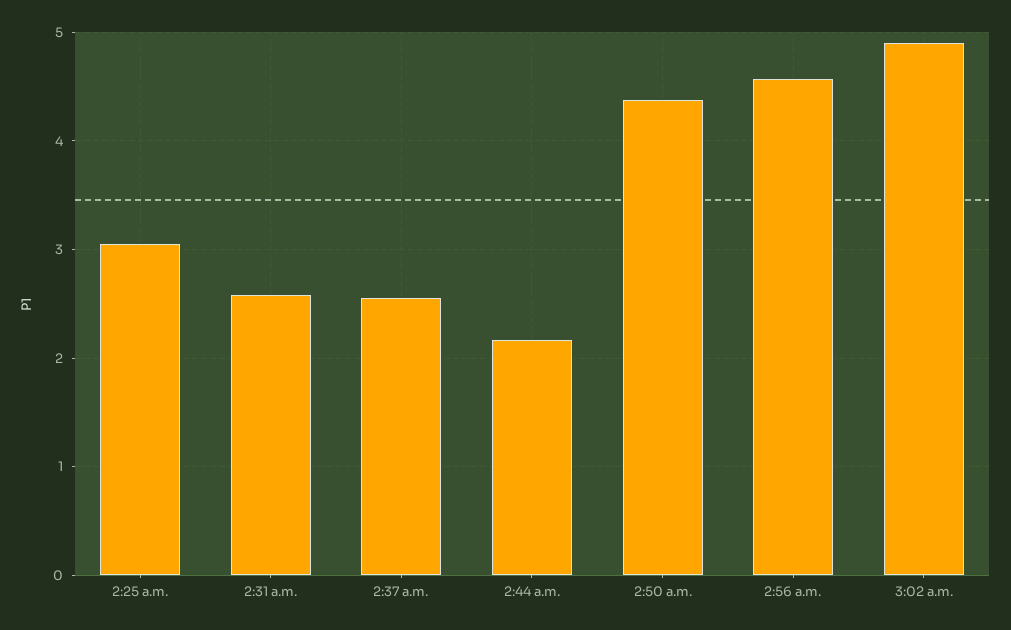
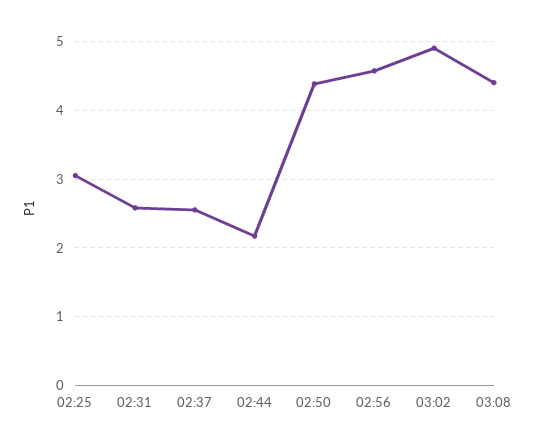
03:08: none -> 4.4

